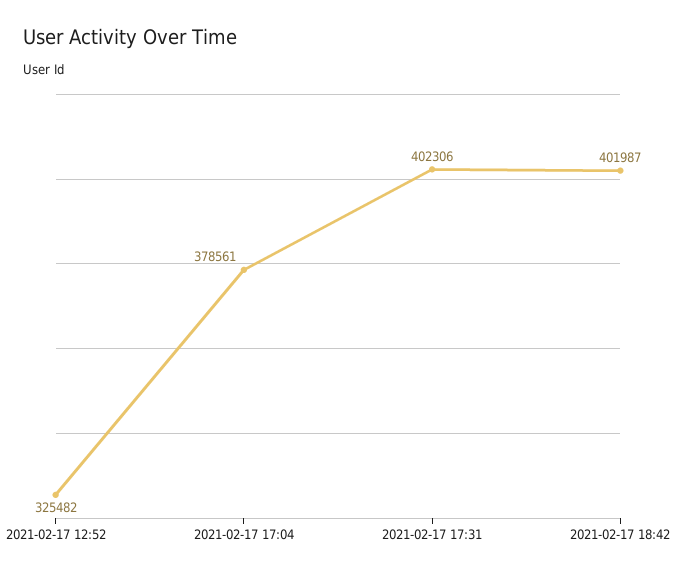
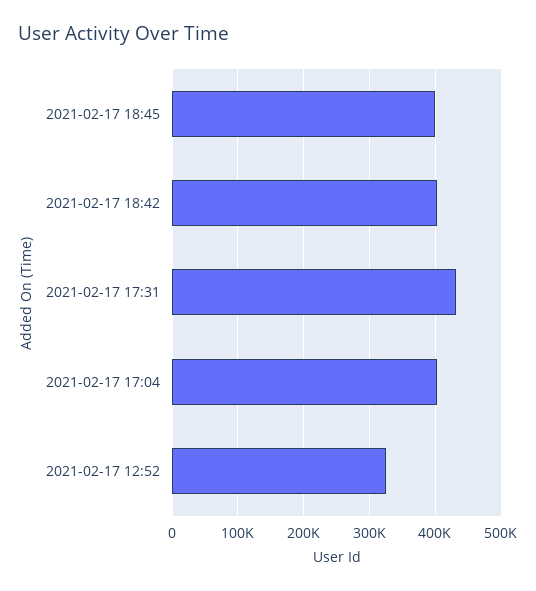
2021-02-17 17:04: 378561 -> 400000
2021-02-17 17:31: 402306 -> 430000
2021-02-17 18:45: none -> 400000

